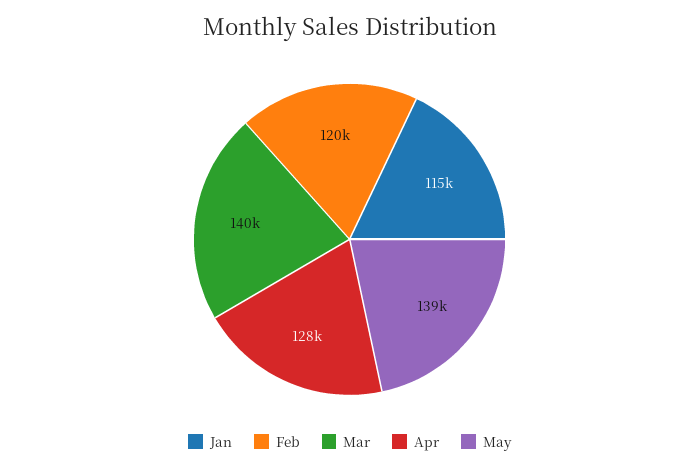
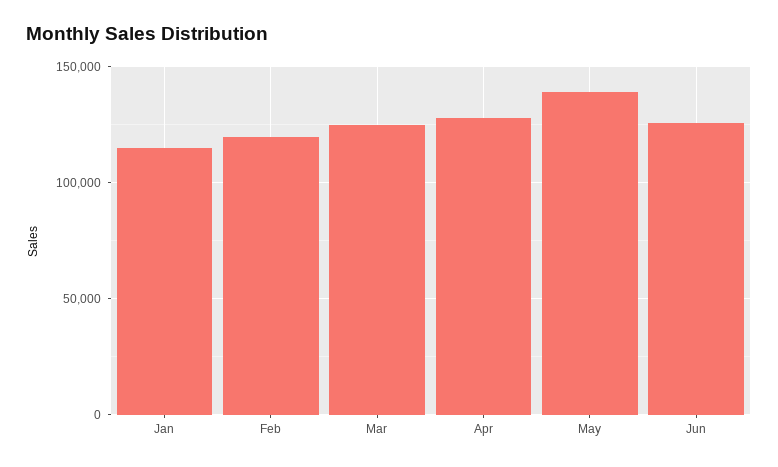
Mar: 140000 -> 125000
Jun: none -> 125000

